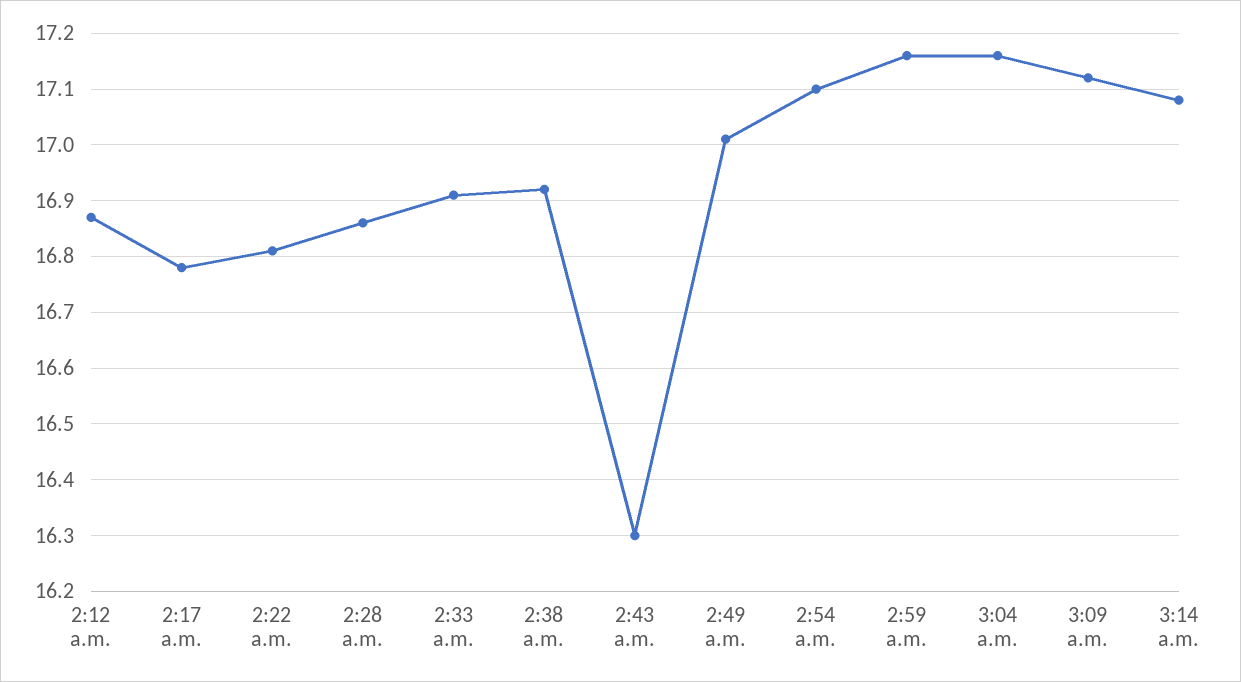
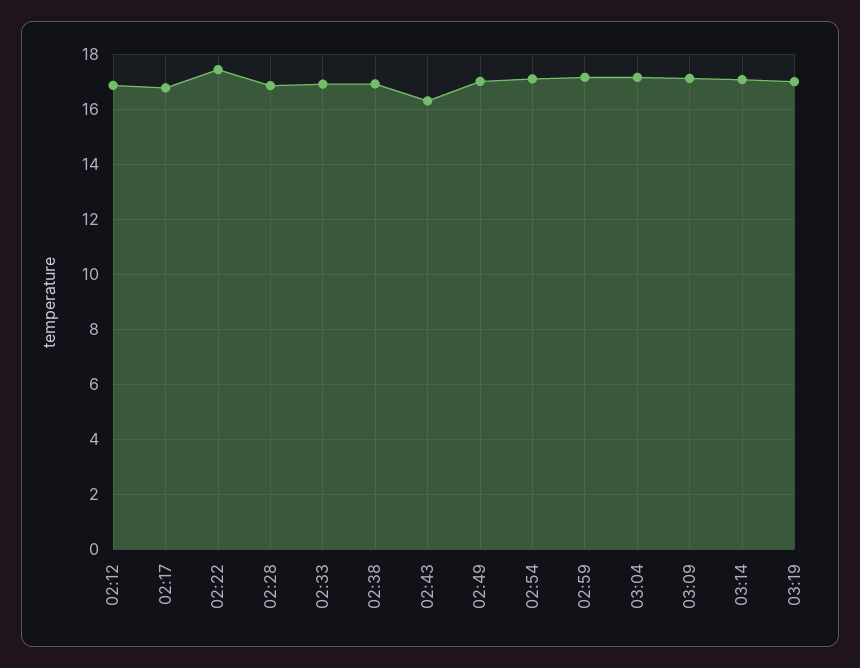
2:22 a.m.: 16.8 -> 17.5
03:19: none -> 17

